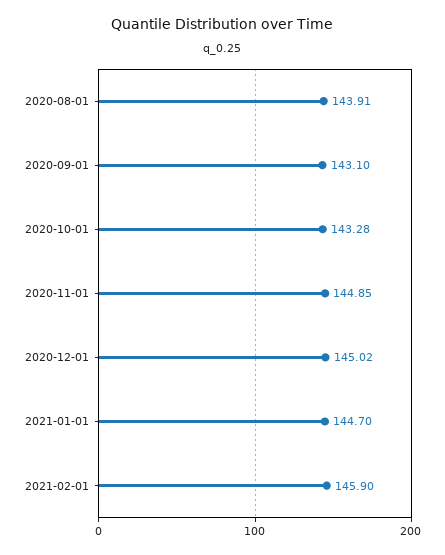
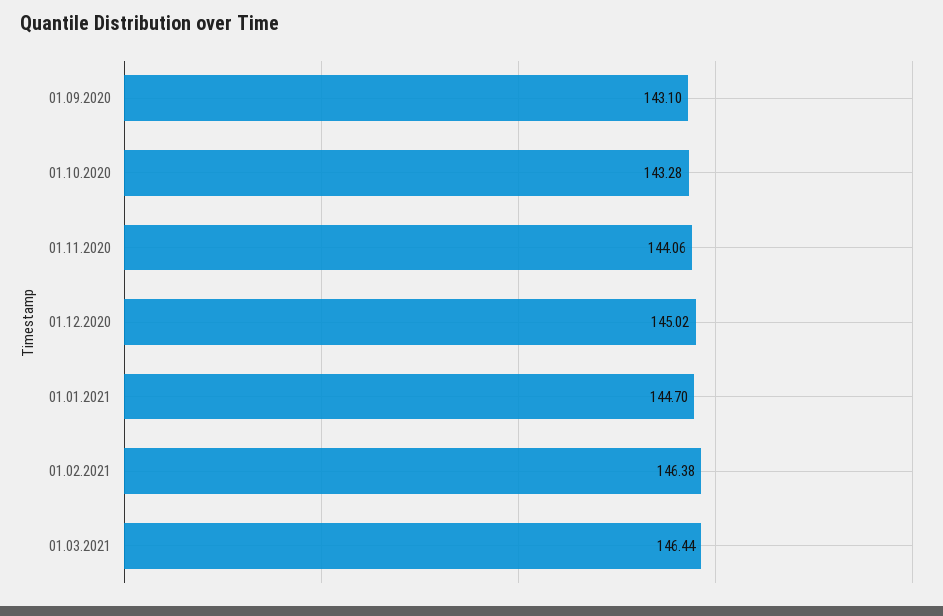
2020-08-01: 143.91 -> none
2020-11-01: 144.85 -> 144.06
2021-02-01: 145.9 -> 146.38
01.03.2021: none -> 146.44

